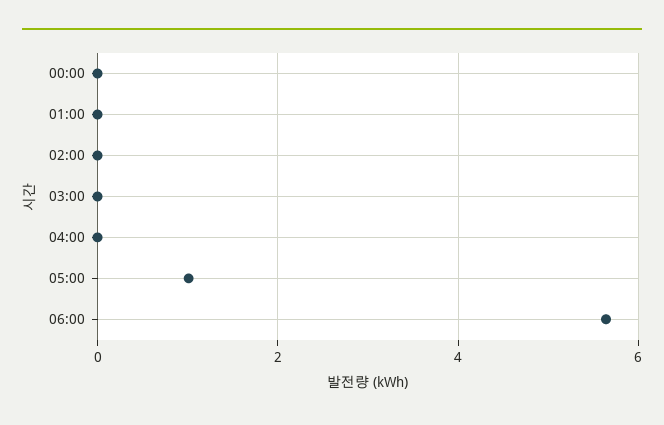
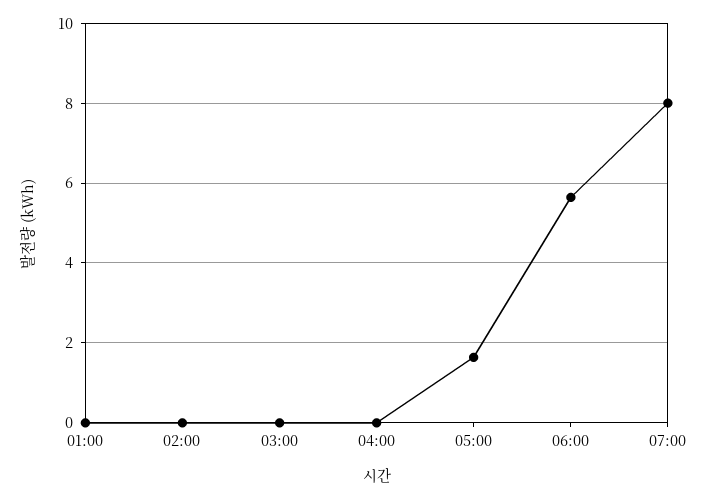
00:00: 0 -> none
05:00: 1 -> 1.6
07:00: none -> 8

